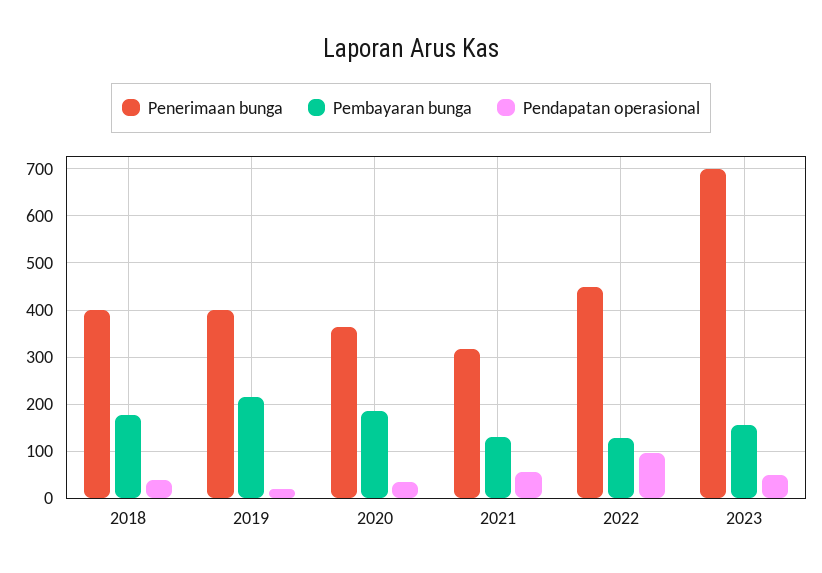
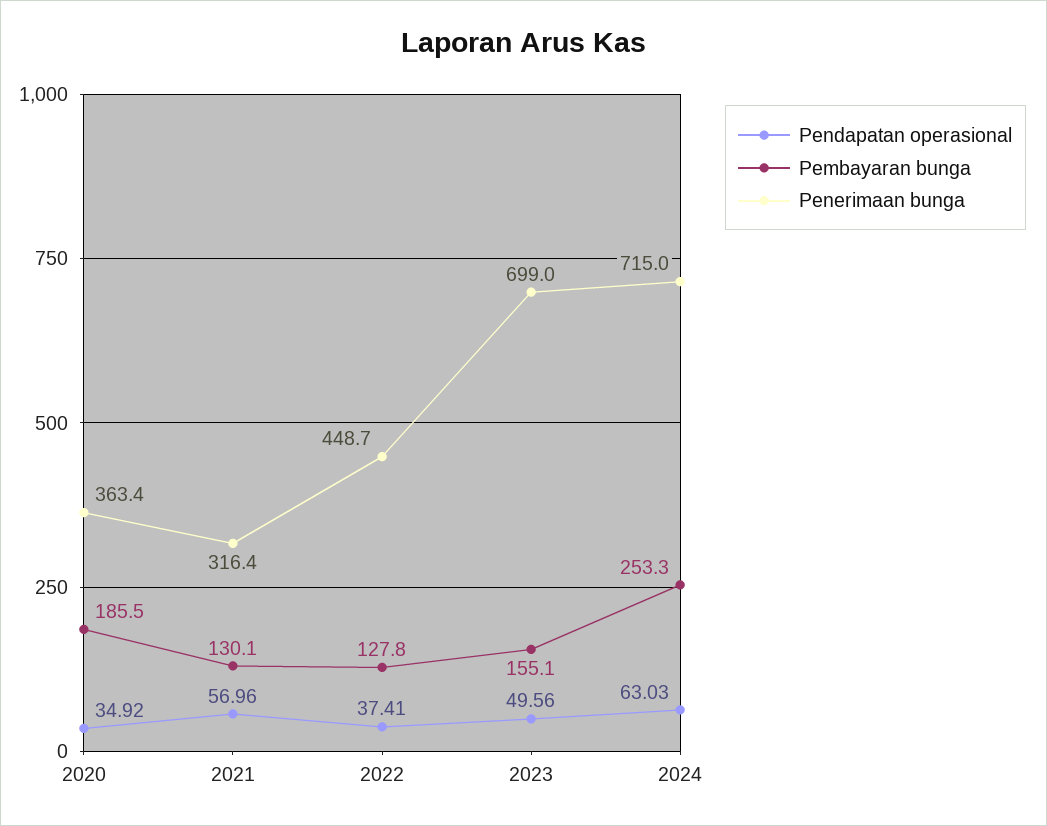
Penerimaan bunga, 2018: 400 -> none
Pembayaran bunga, 2018: 180 -> none
Pendapatan operasional, 2018: 40 -> none
Penerimaan bunga, 2019: 400 -> none
Pembayaran bunga, 2019: 220 -> none
Pendapatan operasional, 2019: 20 -> none
Pendapatan operasional, 2022: 100 -> 37.41
Pendapatan operasional, 2024: none -> 63.03
Pembayaran bunga, 2024: none -> 253.3
Penerimaan bunga, 2024: none -> 715

